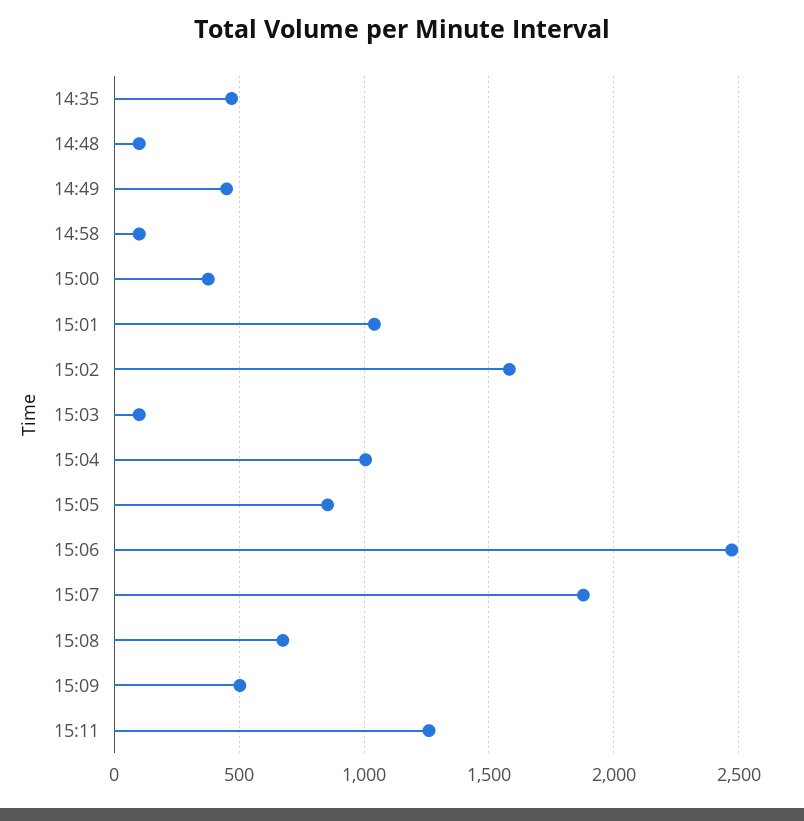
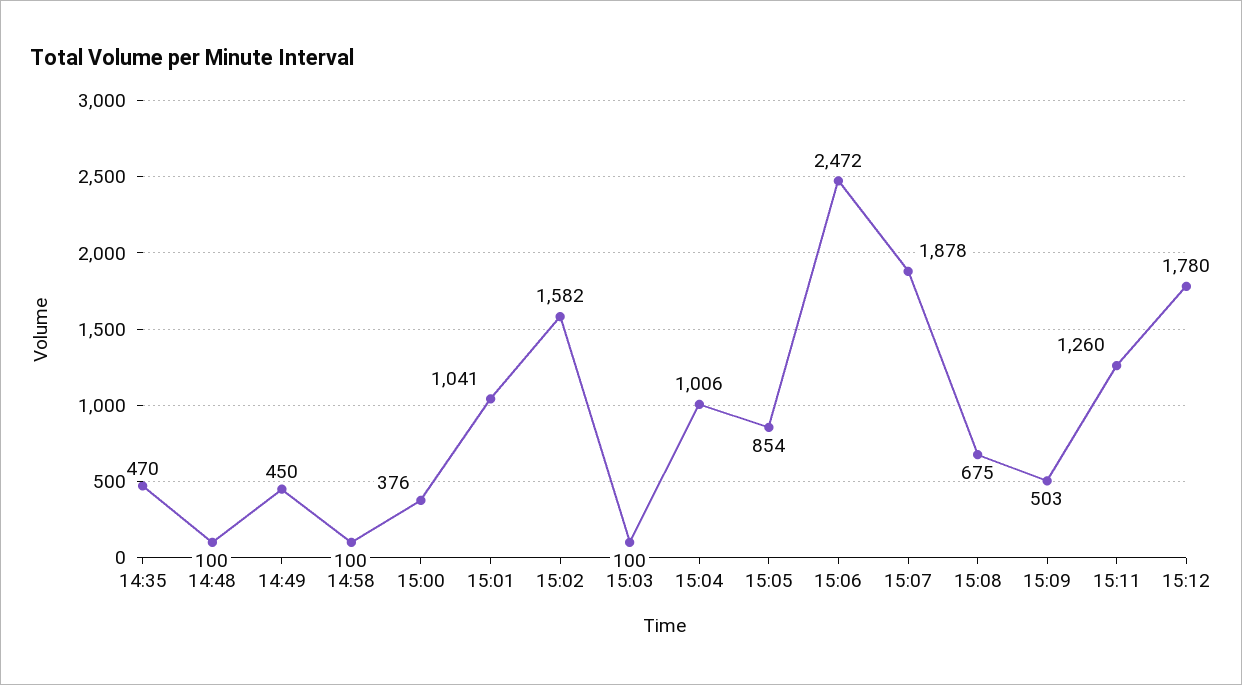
15:12: none -> 1780

